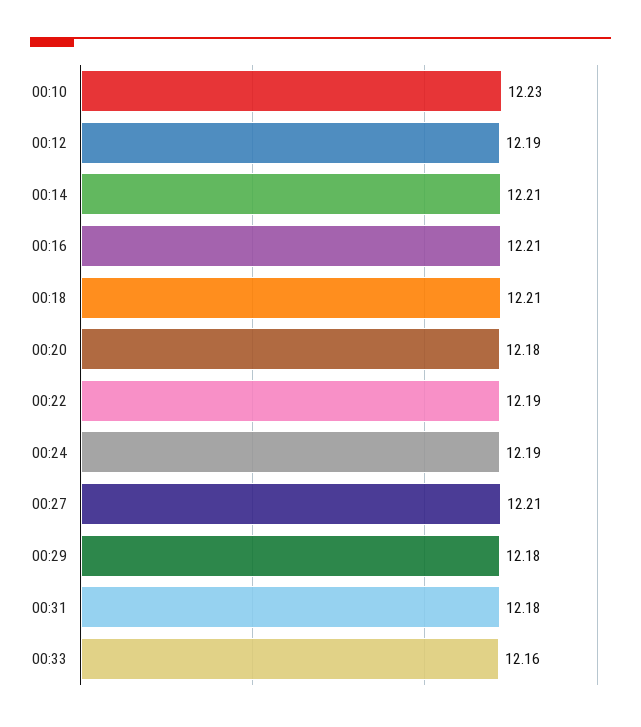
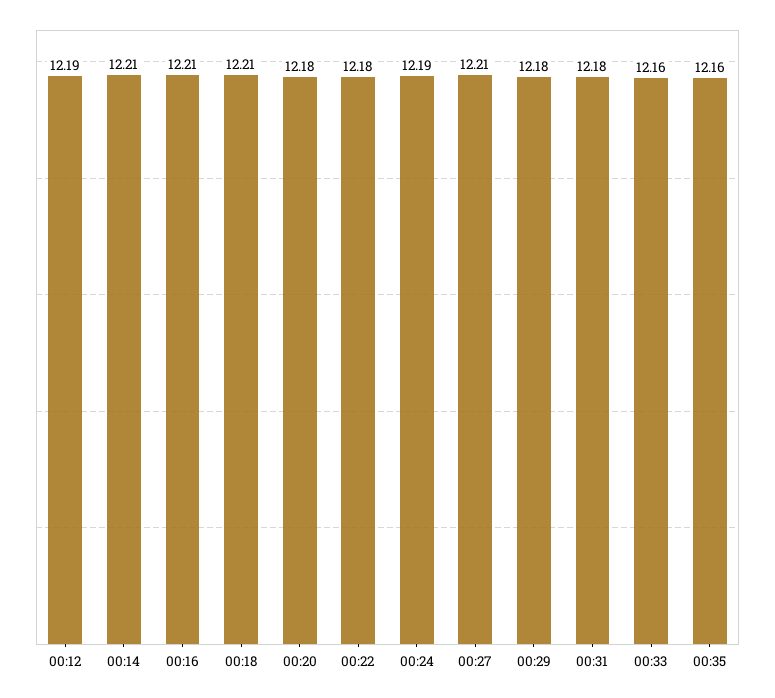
00:10: 12.23 -> none
00:22: 12.19 -> 12.18
00:35: none -> 12.16

